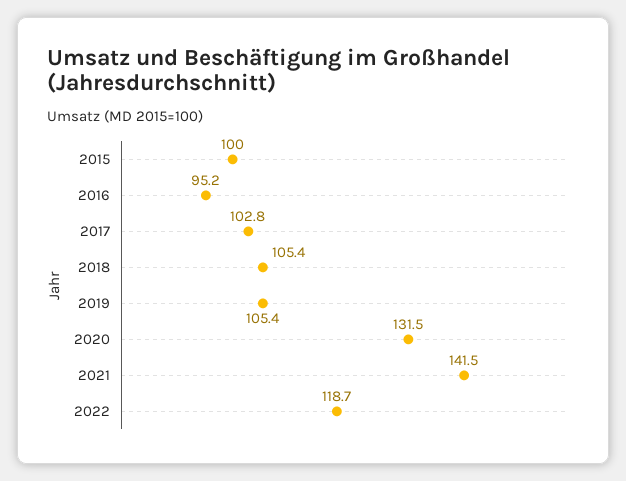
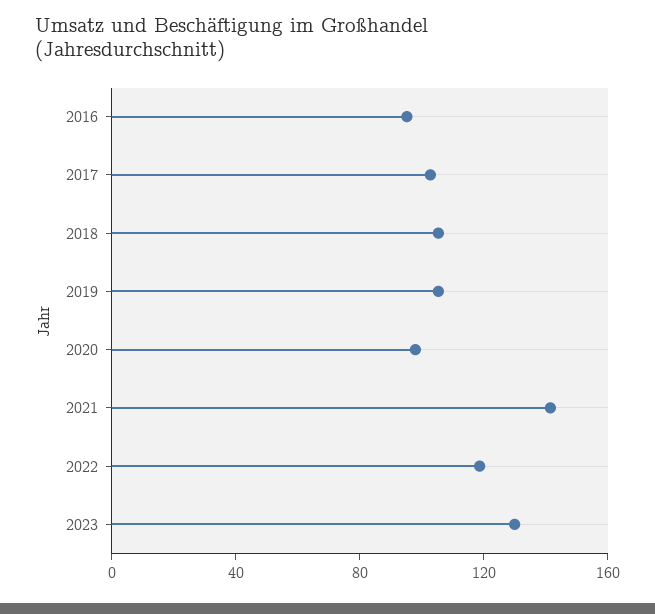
2015: 100 -> none
2020: 131.5 -> 100
2023: none -> 130

